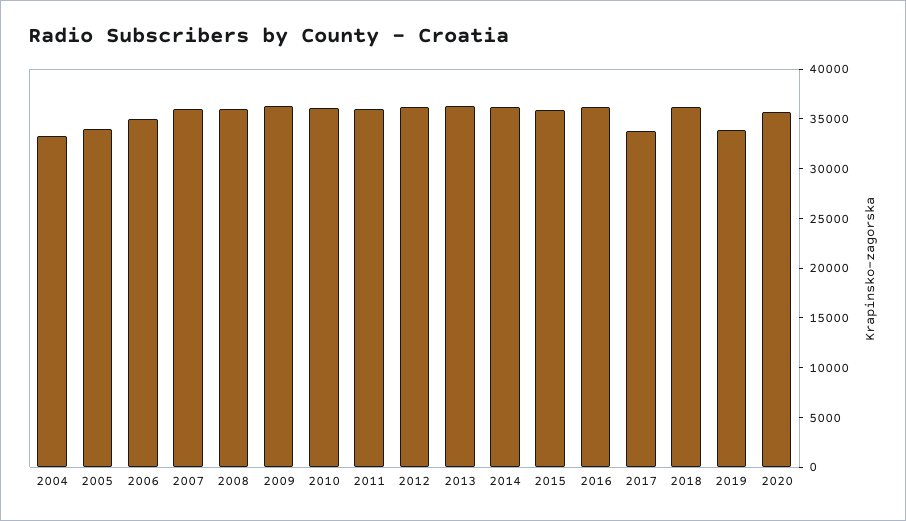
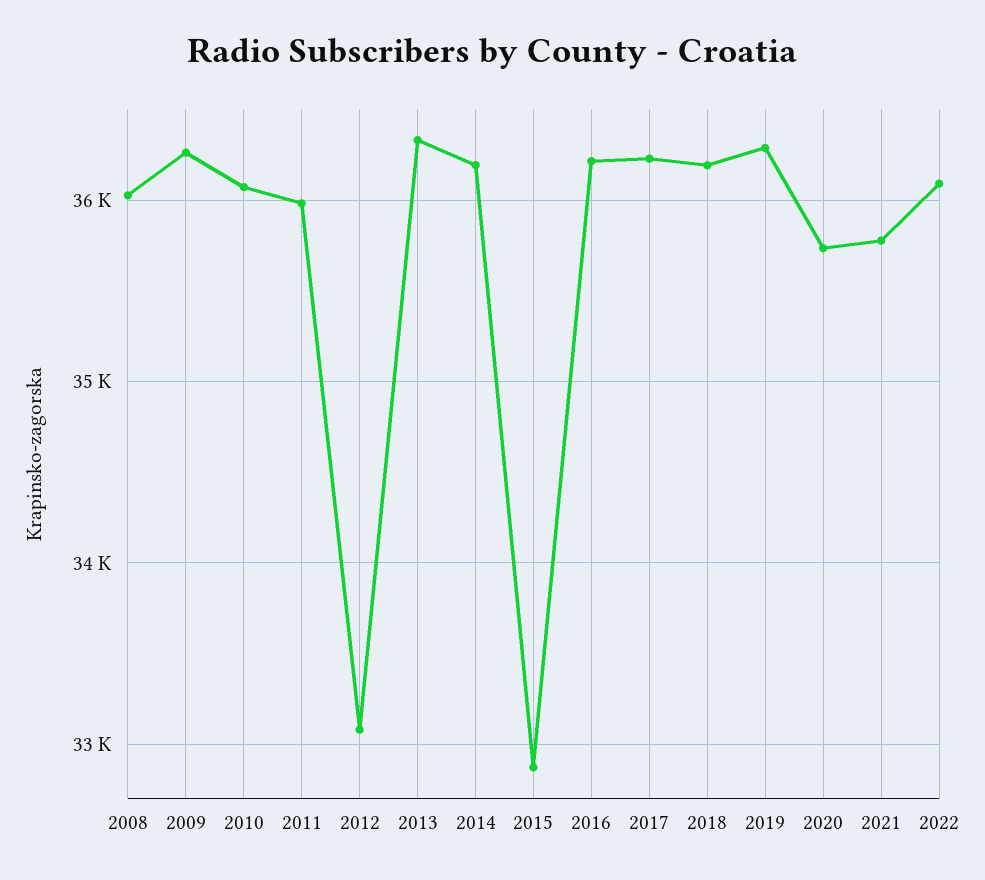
2004: 33000 -> none
2005: 34000 -> none
2006: 35000 -> none
2007: 36000 -> none
2012: 36000 -> 33100
2015: 36000 -> 32900
2017: 34000 -> 36200
2019: 34000 -> 36300
2021: none -> 35800
2022: none -> 36100

